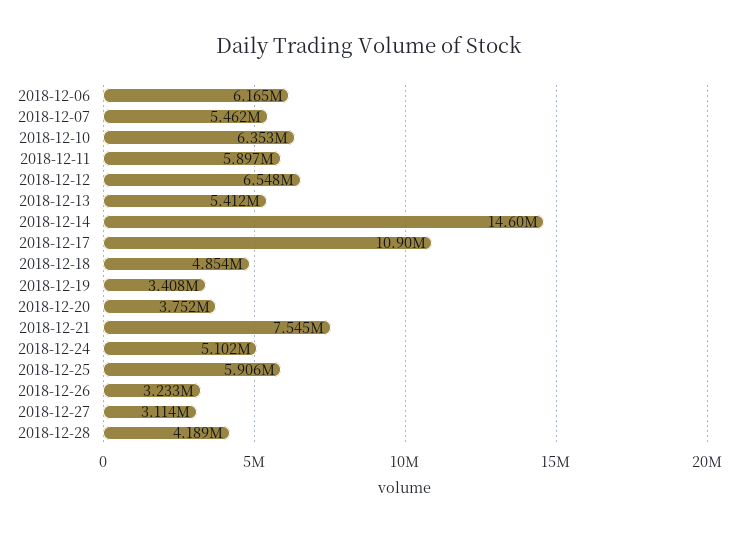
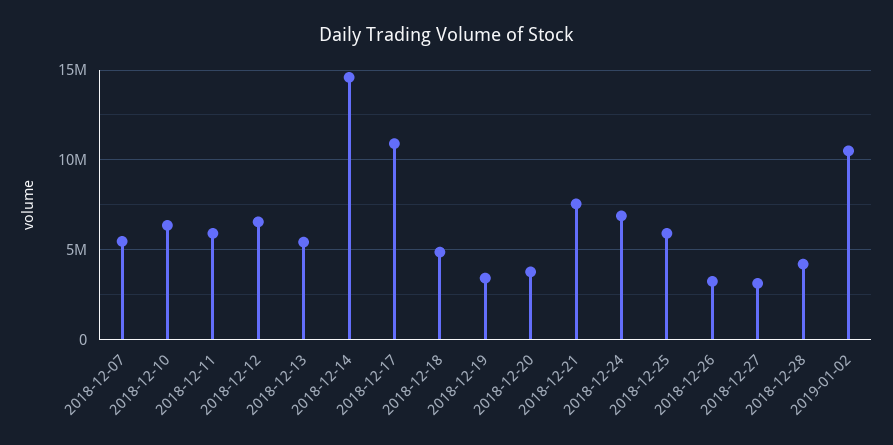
2018-12-06: 6165000 -> none
2018-12-24: 5102000 -> 7000000
2019-01-02: none -> 10500000

